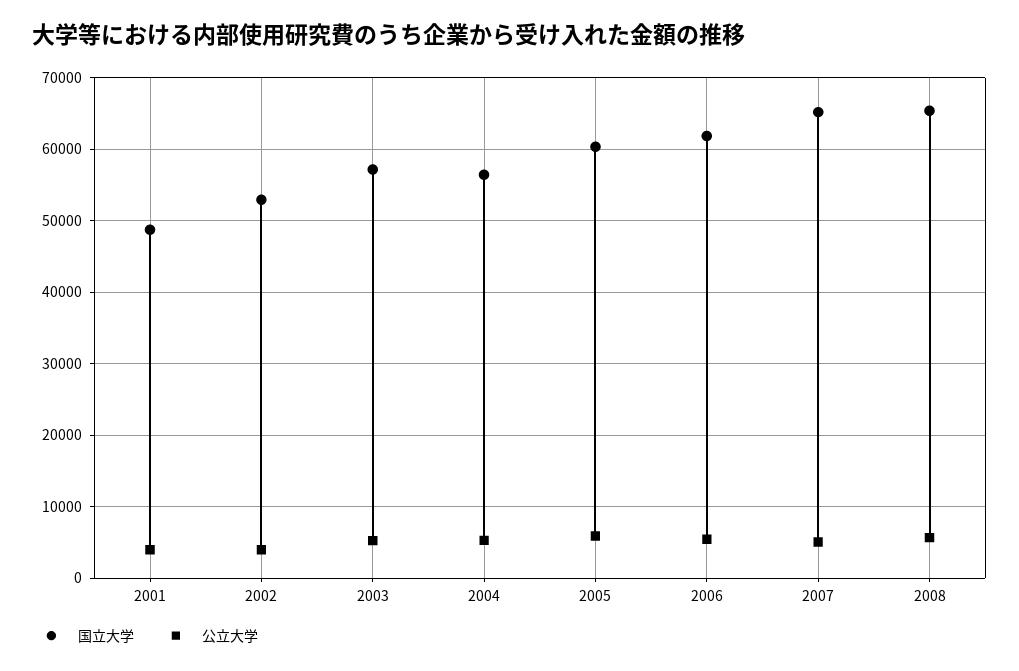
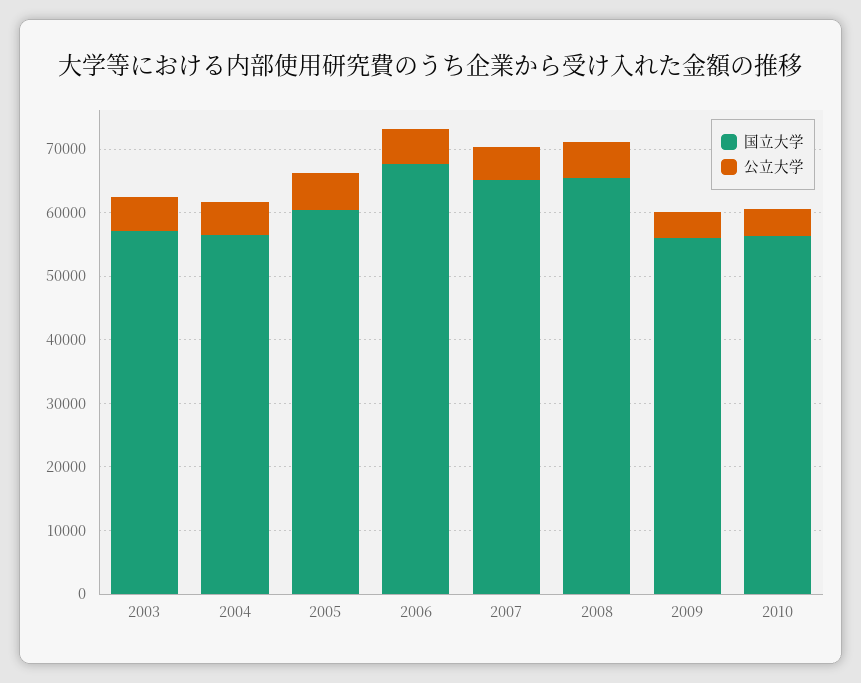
国立大学, 2001: 49000 -> none
公立大学, 2001: 4000 -> none
国立大学, 2002: 53000 -> none
公立大学, 2002: 4000 -> none
国立大学, 2006: 62000 -> 68000
国立大学, 2009: none -> 56000
公立大学, 2009: none -> 4000
国立大学, 2010: none -> 56000
公立大学, 2010: none -> 4000

